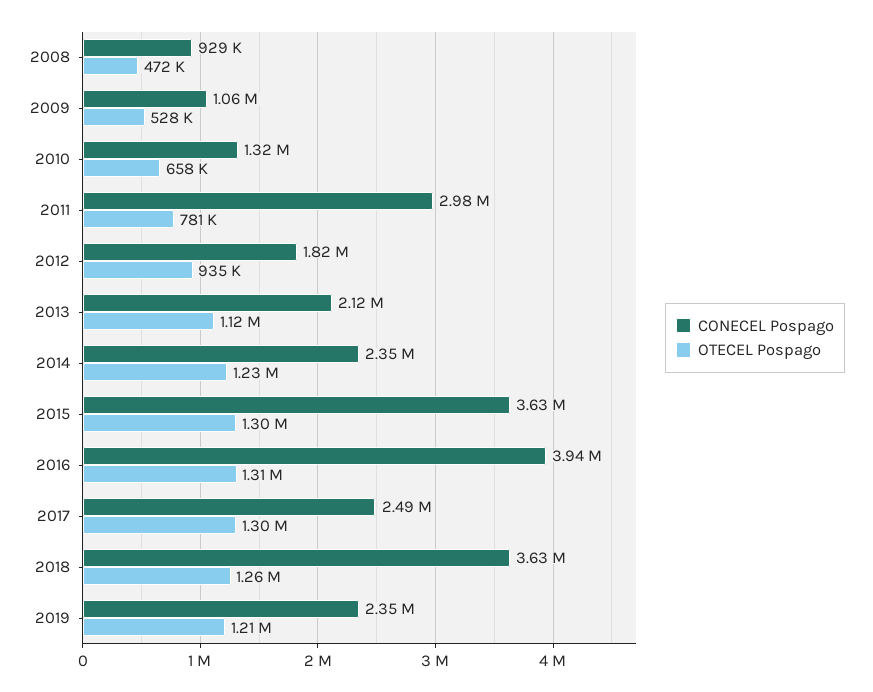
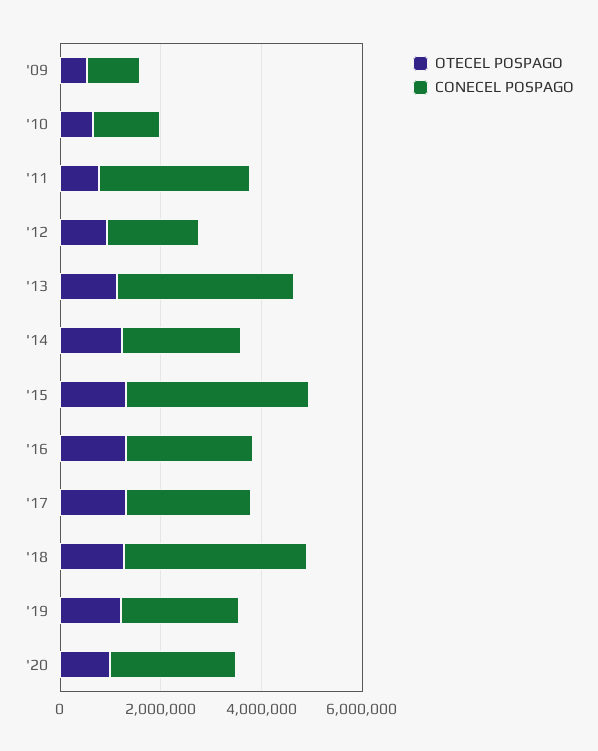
CONECEL Pospago, 2008: 929000 -> none
OTECEL Pospago, 2008: 472000 -> none
CONECEL Pospago, 2013: 2120000 -> 3500000
CONECEL Pospago, 2016: 3940000 -> 2500000
OTECEL Pospago, '20: none -> 1000000
CONECEL Pospago, '20: none -> 2500000

